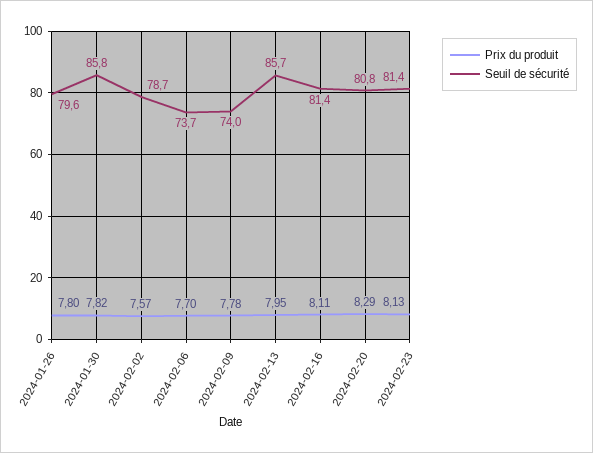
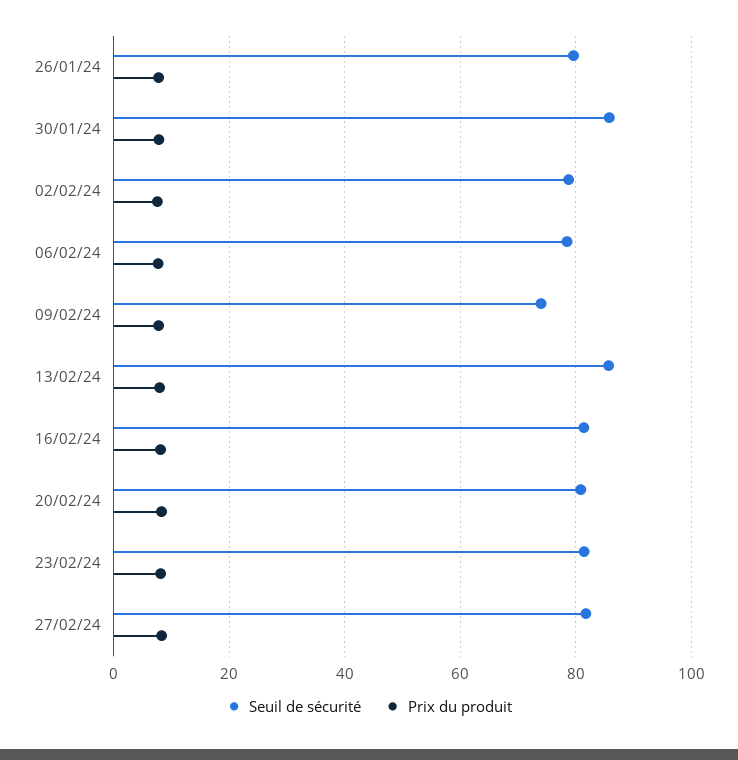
Seuil de sécurité, 2024-02-06: 73.7 -> 78
Seuil de sécurité, 27/02/24: none -> 82
Prix du produit, 27/02/24: none -> 8

